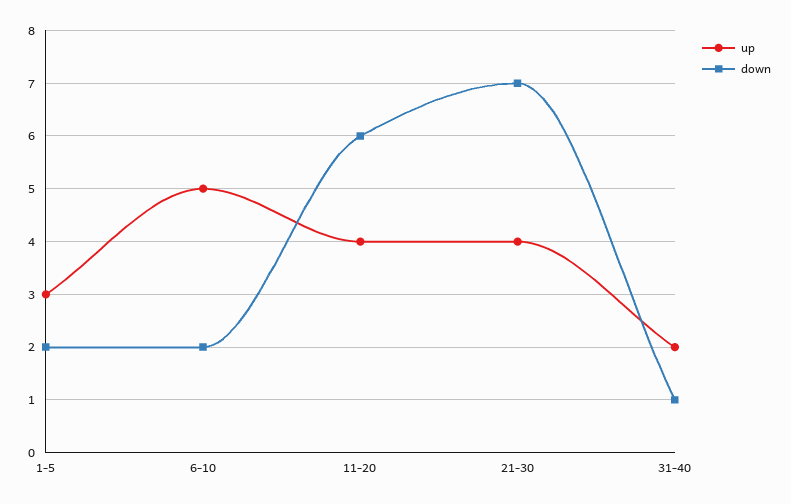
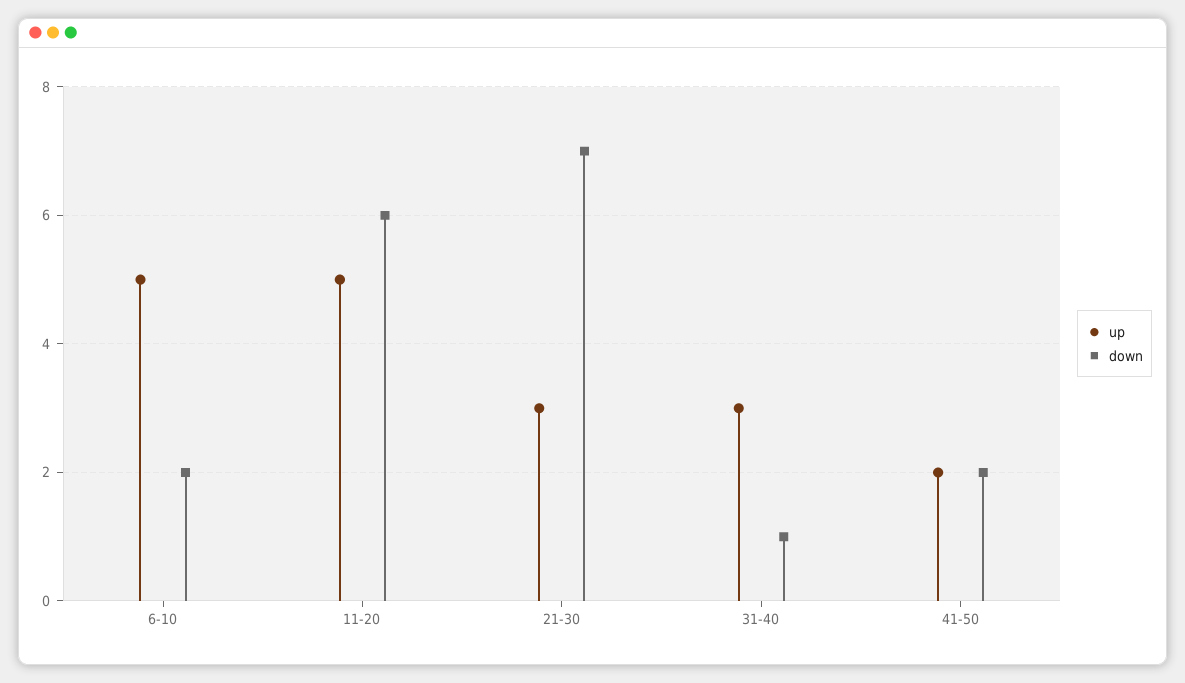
up, 1-5: 3 -> none
down, 1-5: 2 -> none
up, 11-20: 4 -> 5
up, 21-30: 4 -> 3
up, 31-40: 2 -> 3
up, 41-50: none -> 2
down, 41-50: none -> 2

